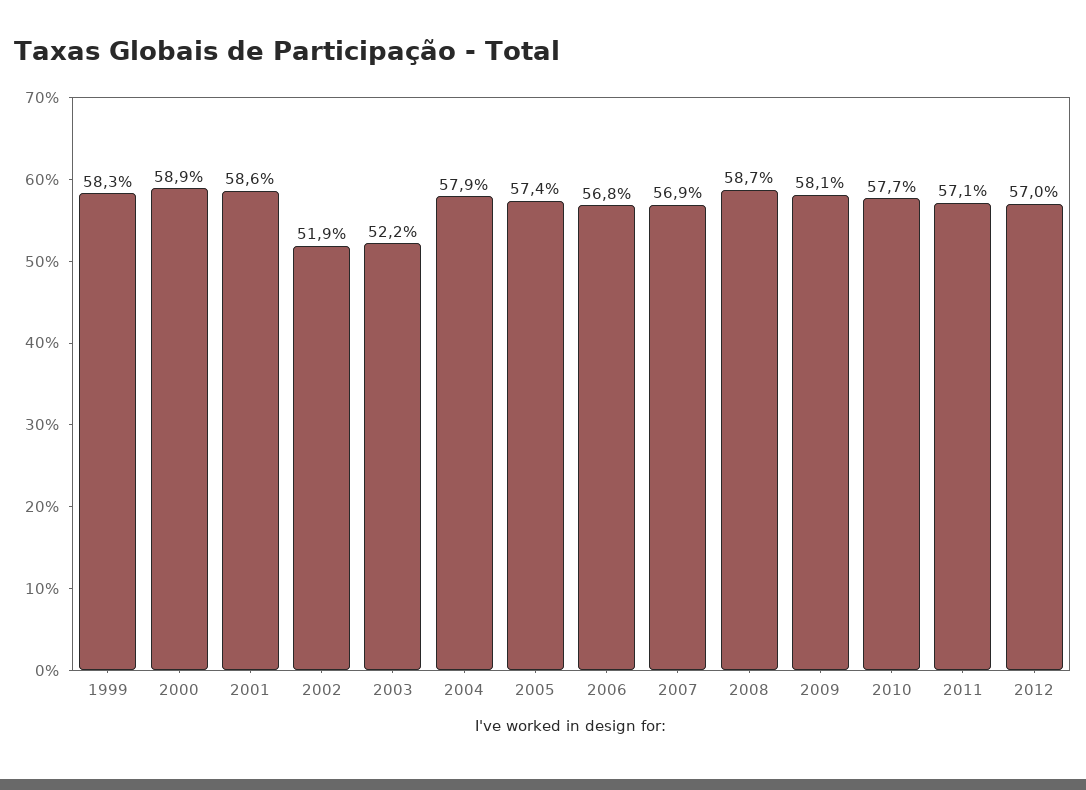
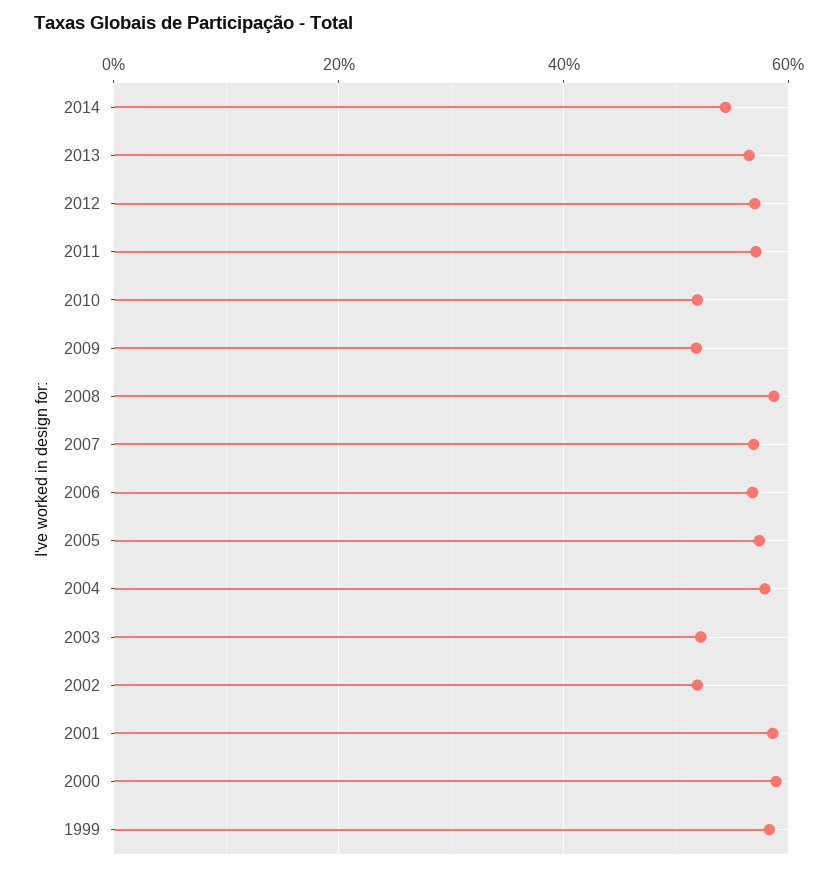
2009: 58.1 -> 52
2010: 57.7 -> 52
2014: none -> 54
2013: none -> 56

